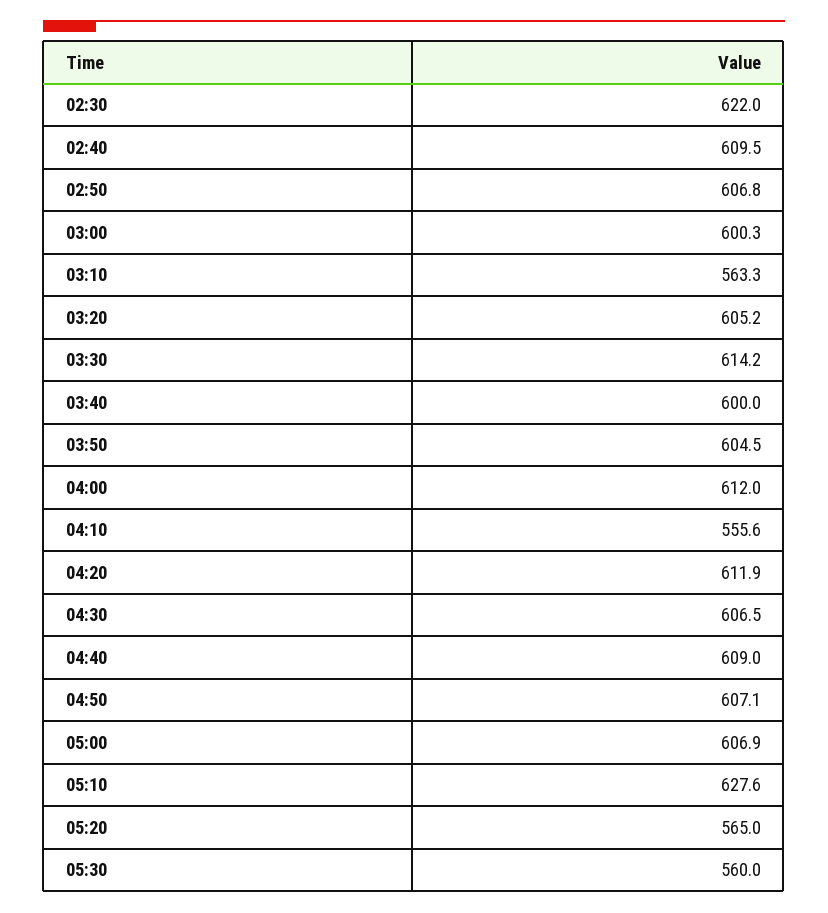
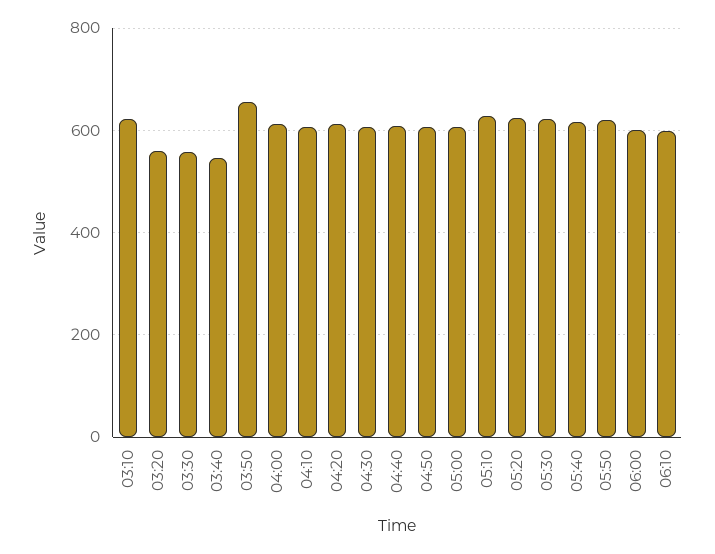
02:30: 622 -> none
02:40: 609.5 -> none
02:50: 606.8 -> none
03:00: 600.3 -> none
03:10: 563.3 -> 620
03:20: 605.2 -> 560
03:30: 614.2 -> 560
03:40: 600 -> 540
03:50: 604.5 -> 660
04:10: 555.6 -> 600
05:20: 565 -> 620
05:30: 560 -> 620
05:40: none -> 620
05:50: none -> 620
06:00: none -> 600
06:10: none -> 600

